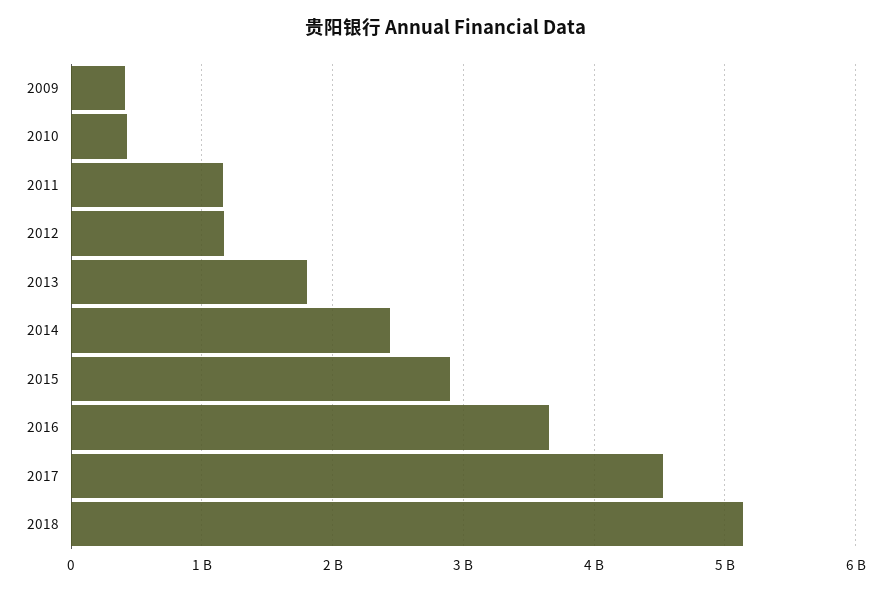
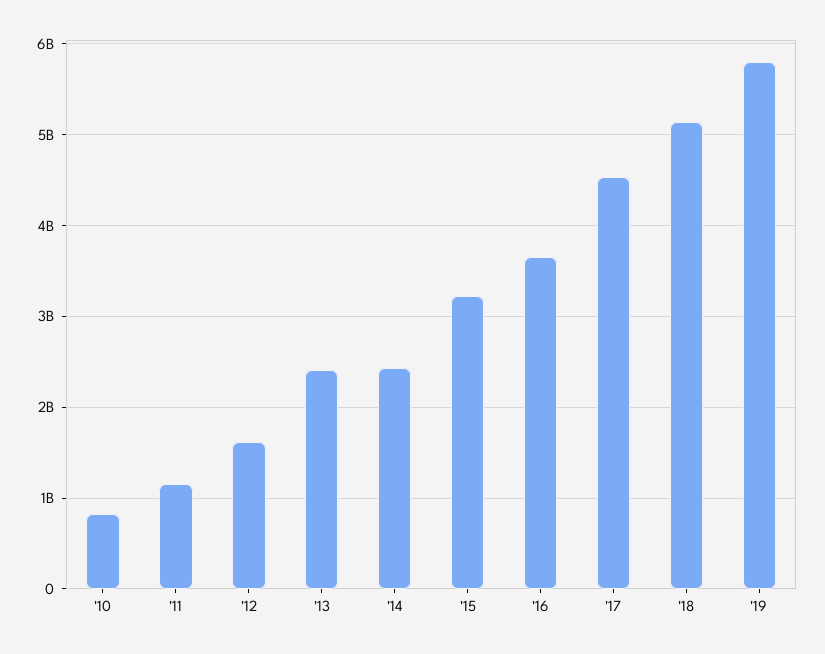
2009: 400000000 -> none
2010: 400000000 -> 800000000
2012: 1200000000 -> 1600000000
2013: 1800000000 -> 2400000000
2015: 2900000000 -> 3200000000
'19: none -> 5800000000

